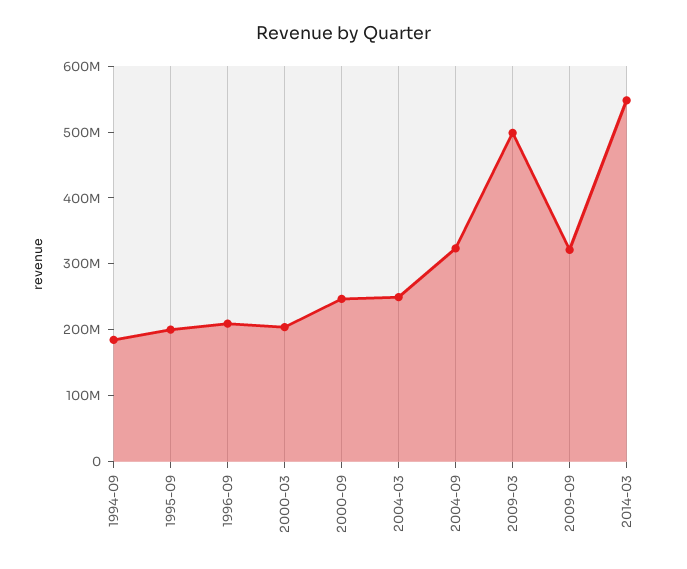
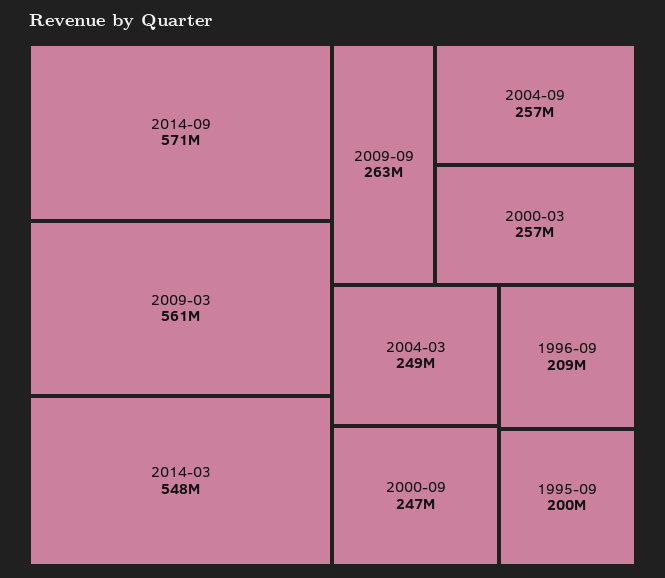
1994-09: 180000000 -> none
2000-03: 200000000 -> 257000000
2004-09: 320000000 -> 257000000
2009-03: 500000000 -> 561000000
2009-09: 320000000 -> 263000000
2014-09: none -> 571000000

